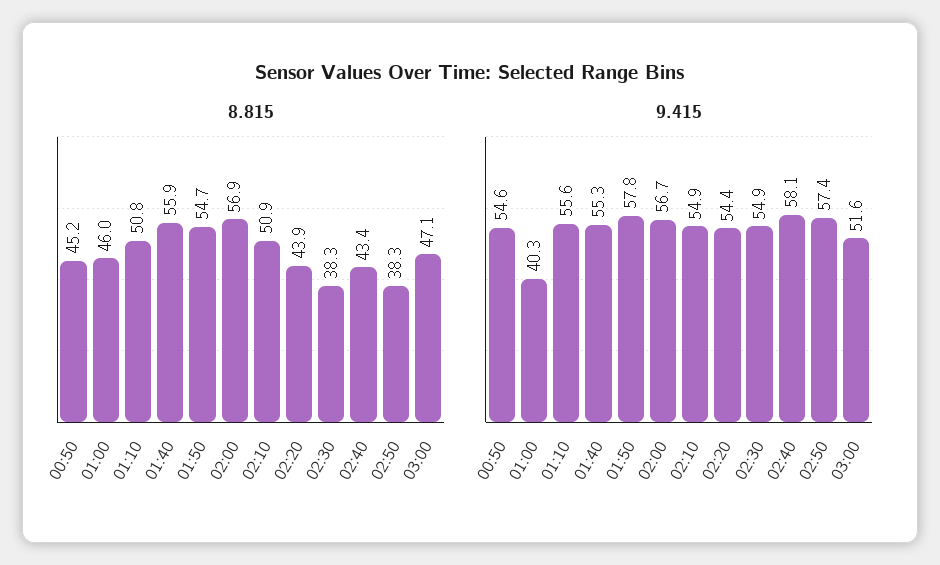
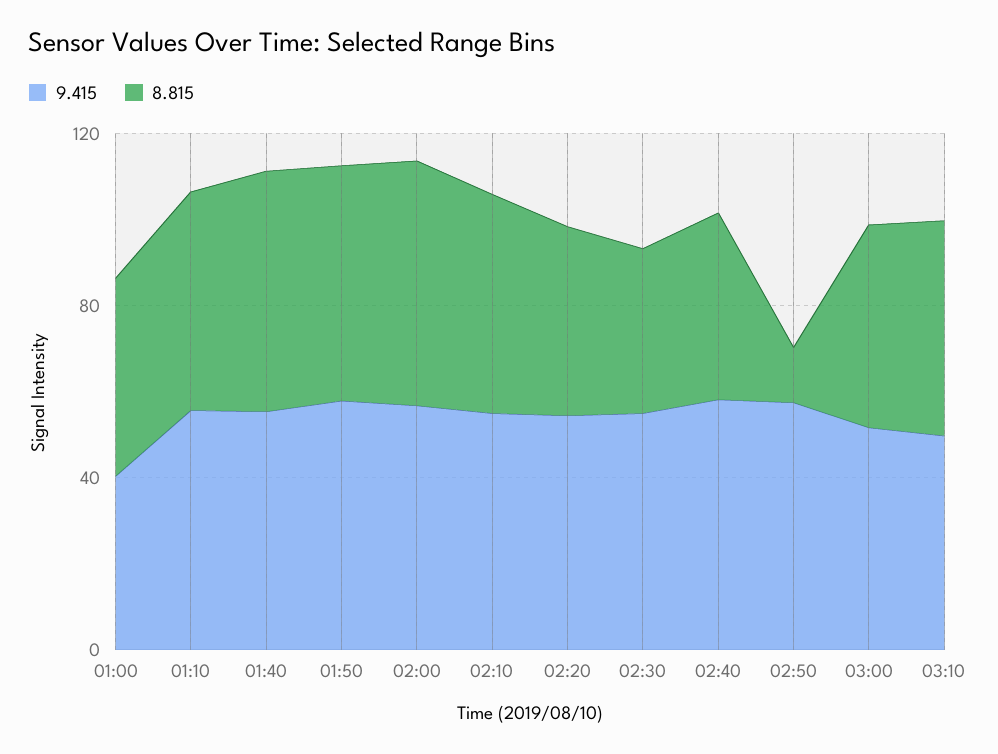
8.815, 00:50: 45.2 -> none
8.815, 02:50: 38.3 -> 10
9.415, 00:50: 54.6 -> none
9.415, 03:10: none -> 50
8.815, 03:10: none -> 50

